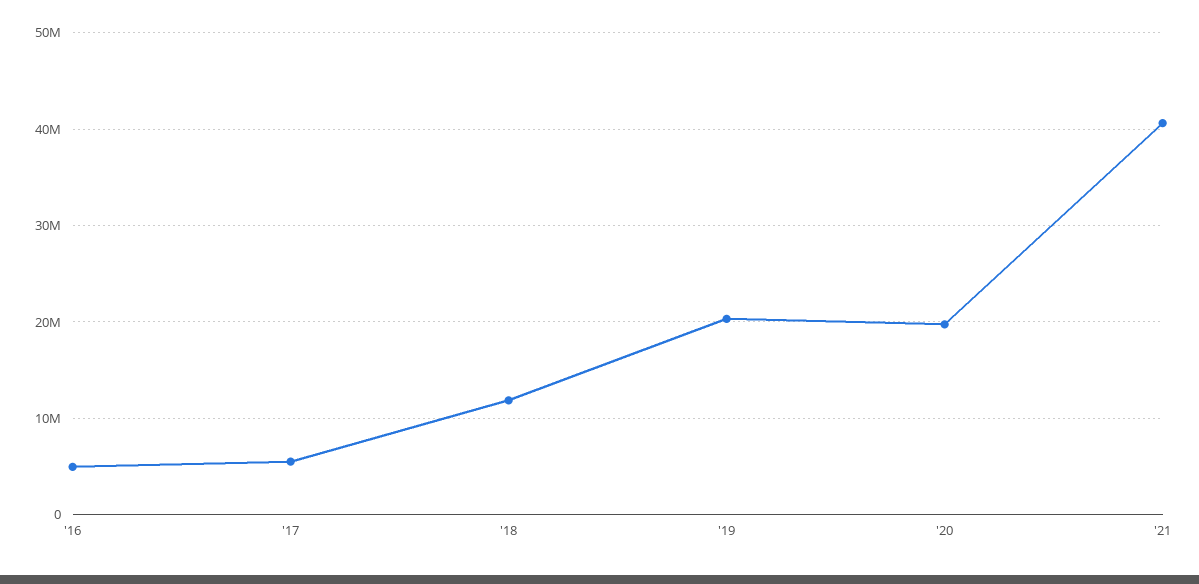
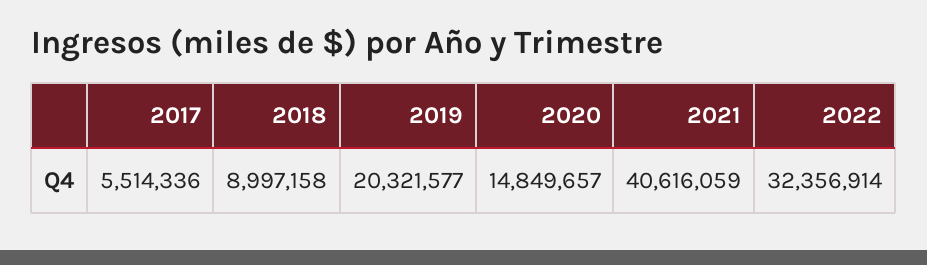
'16: 5000000 -> none
'18: 12000000 -> 8997158
'20: 20000000 -> 14849657
2022: none -> 32356914

